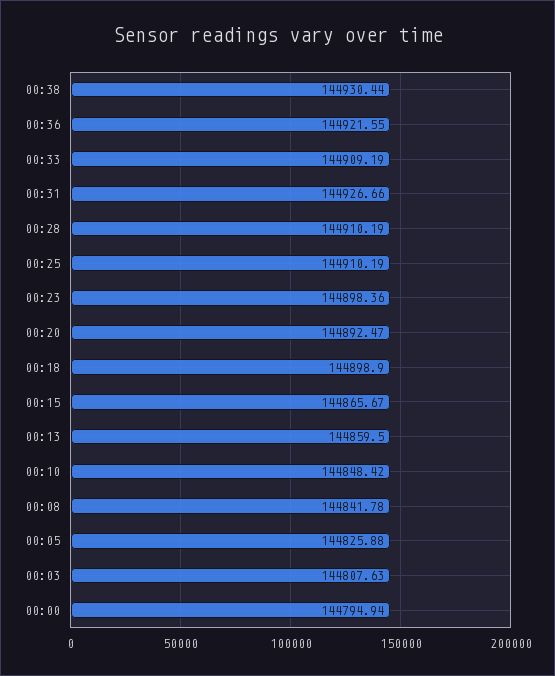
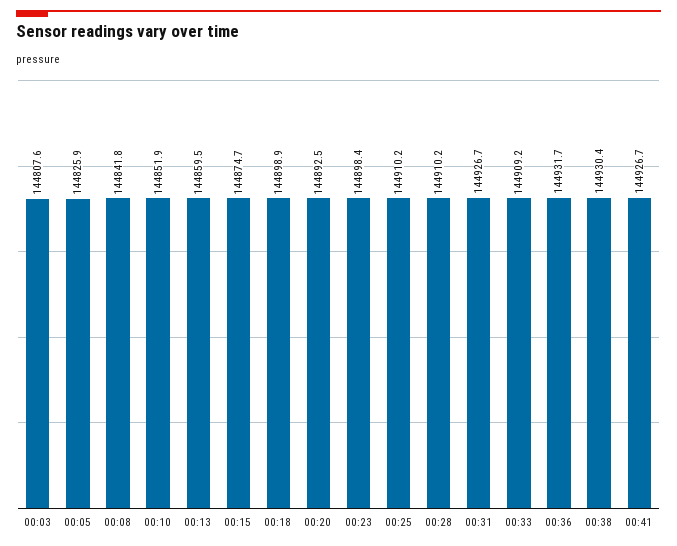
00:36: 144921.55 -> 144931.7
00:15: 144865.67 -> 144874.7
00:10: 144848.42 -> 144851.9
00:00: 144794.94 -> none
00:41: none -> 144926.7

